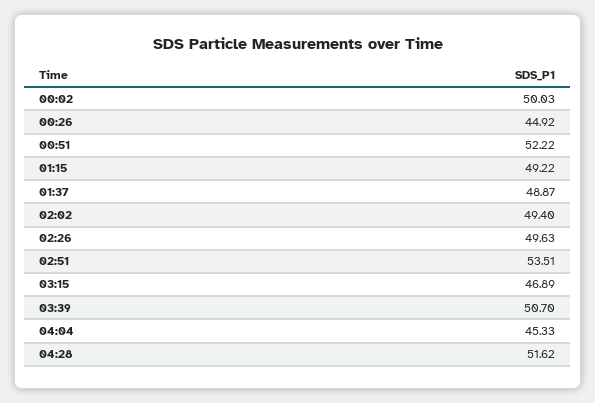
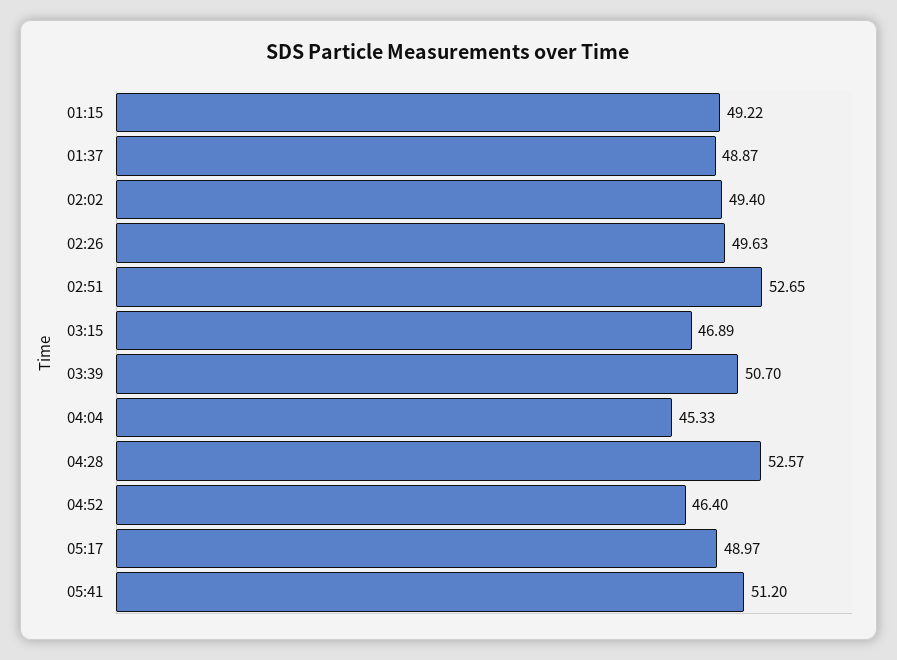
00:02: 50.03 -> none
00:26: 44.92 -> none
00:51: 52.22 -> none
02:51: 53.51 -> 52.65
04:28: 51.62 -> 52.57
04:52: none -> 46.4
05:17: none -> 48.97
05:41: none -> 51.2

